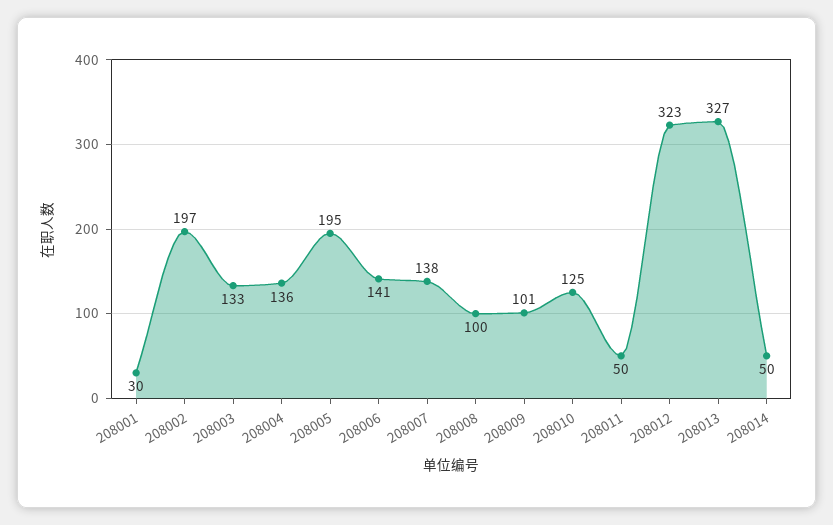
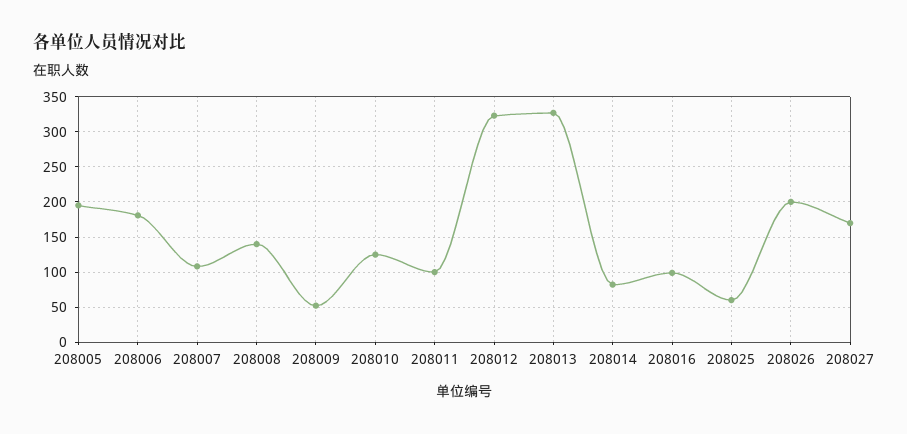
208001: 30 -> none
208002: 197 -> none
208003: 133 -> none
208004: 136 -> none
208006: 141 -> 180
208007: 138 -> 110
208008: 100 -> 140
208009: 101 -> 50
208011: 50 -> 100
208014: 50 -> 80
208016: none -> 100
208025: none -> 60
208026: none -> 200
208027: none -> 170

